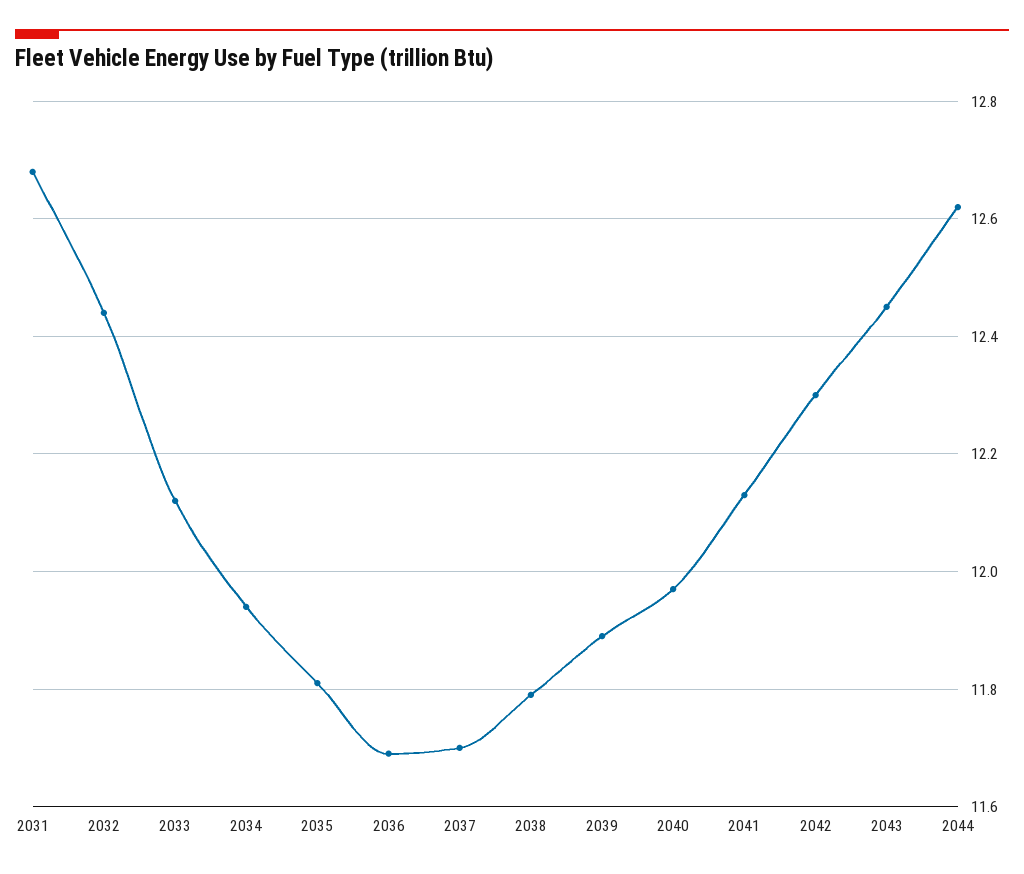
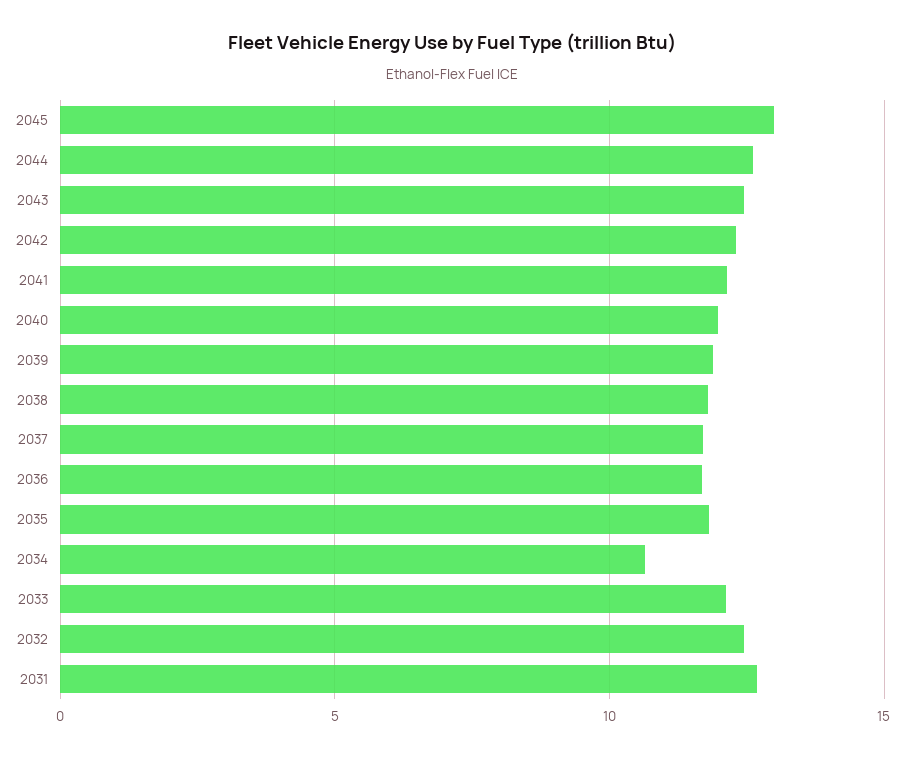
2034: 11.95 -> 10.5
2045: none -> 13

